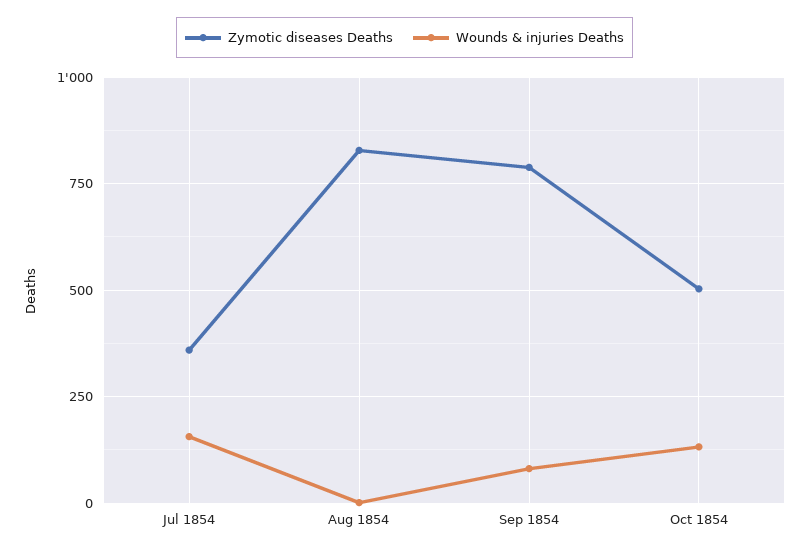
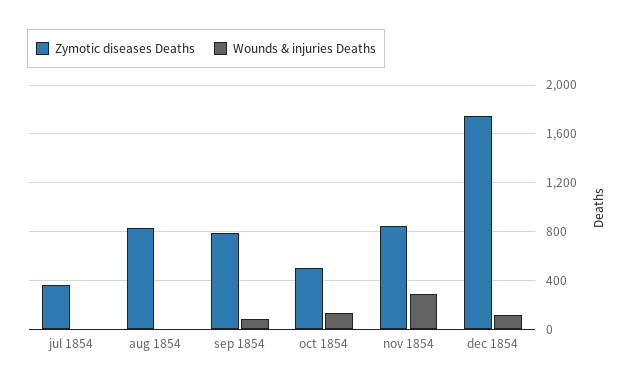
Wounds & injuries Deaths, Jul 1854: 150 -> 0
Zymotic diseases Deaths, nov 1854: none -> 850
Wounds & injuries Deaths, nov 1854: none -> 300
Zymotic diseases Deaths, dec 1854: none -> 1750
Wounds & injuries Deaths, dec 1854: none -> 100

